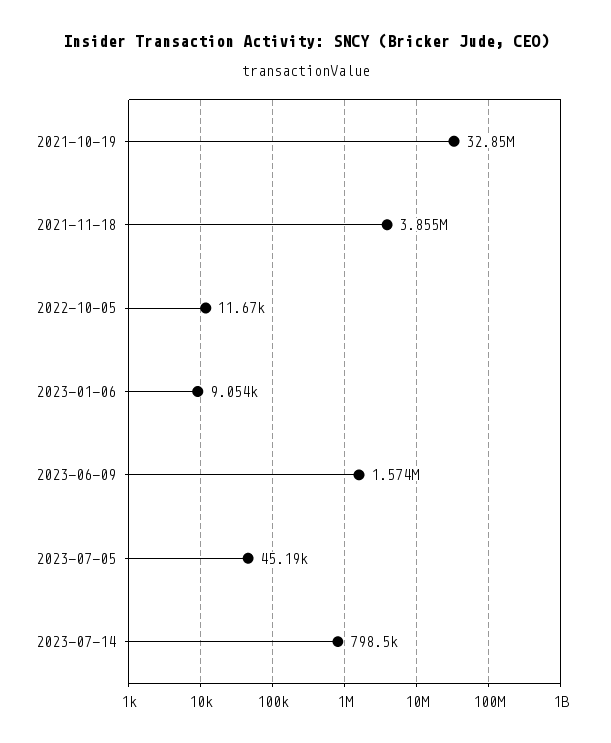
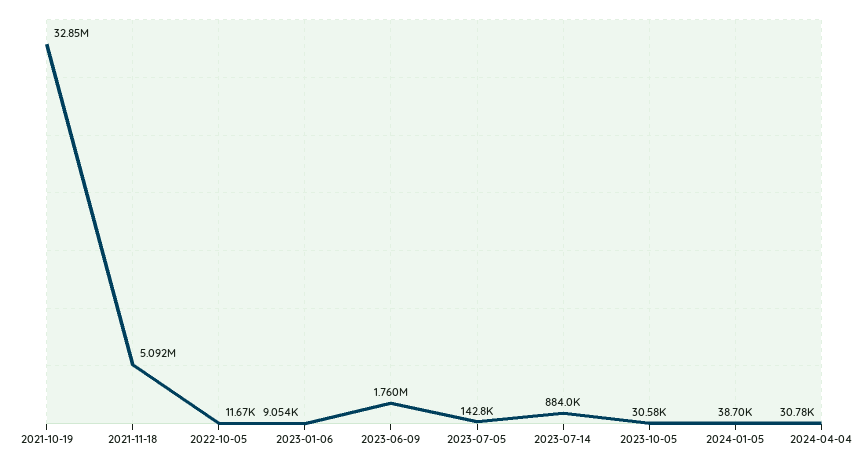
2021-11-18: 3855000 -> 5092000
2023-06-09: 1574000 -> 1760000
2023-07-05: 45190 -> 142800
2023-07-14: 798500 -> 884000
2023-10-05: none -> 30580
2024-01-05: none -> 38700
2024-04-04: none -> 30780

